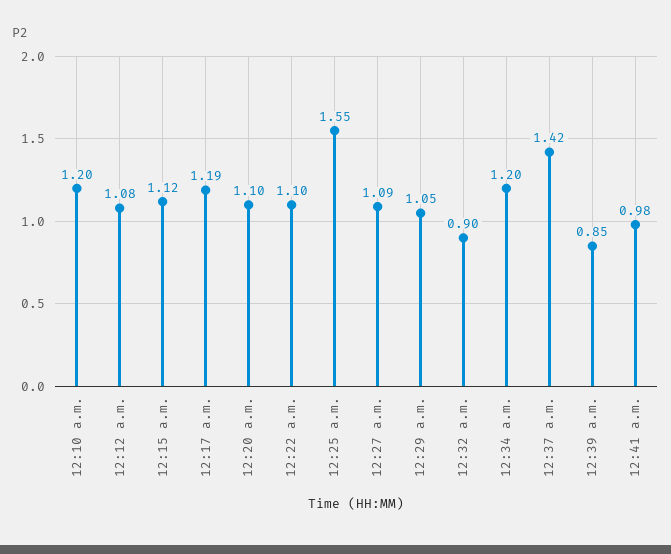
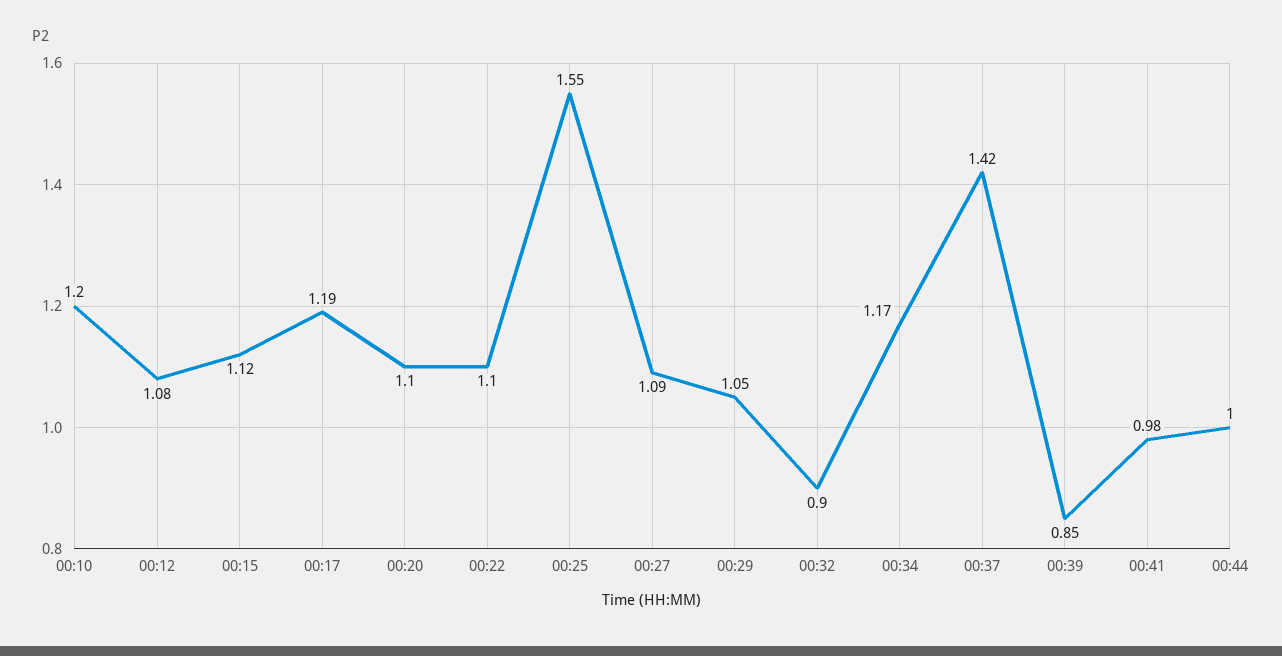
12:34 a.m.: 1.2 -> 1.17
00:44: none -> 1

